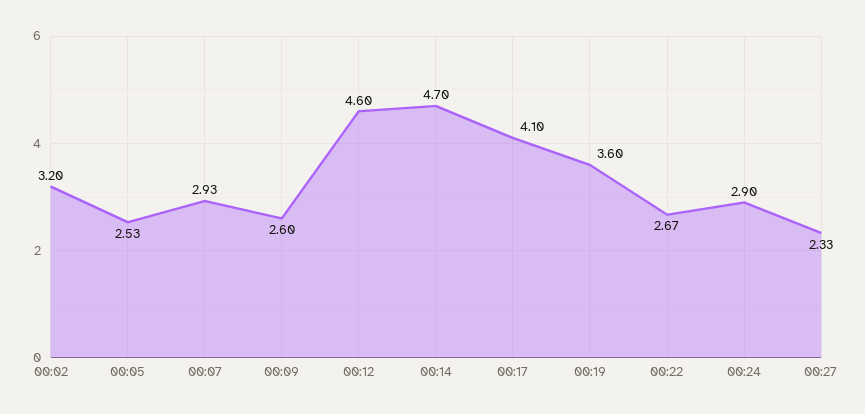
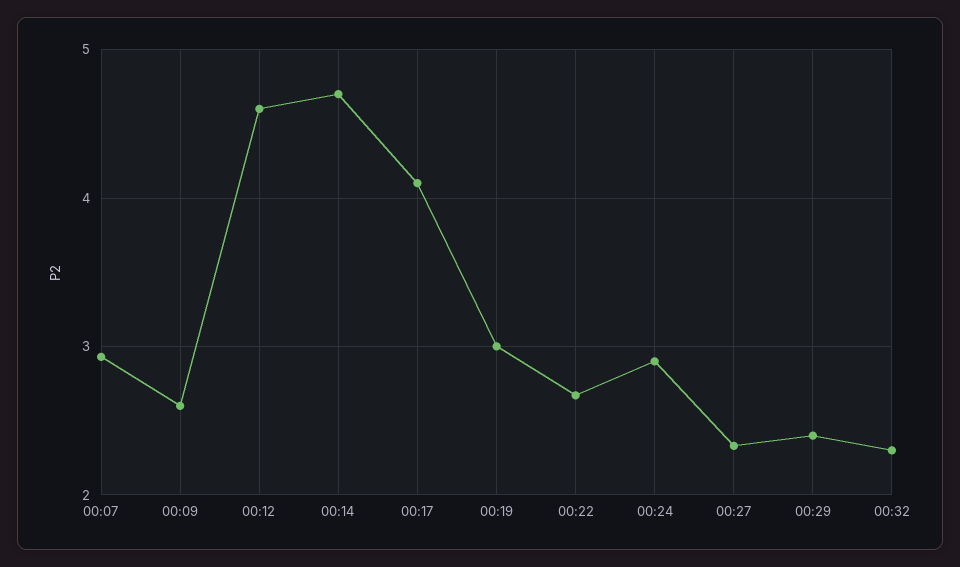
00:02: 3.2 -> none
00:05: 2.53 -> none
00:19: 3.6 -> 3
00:29: none -> 2.4
00:32: none -> 2.3

